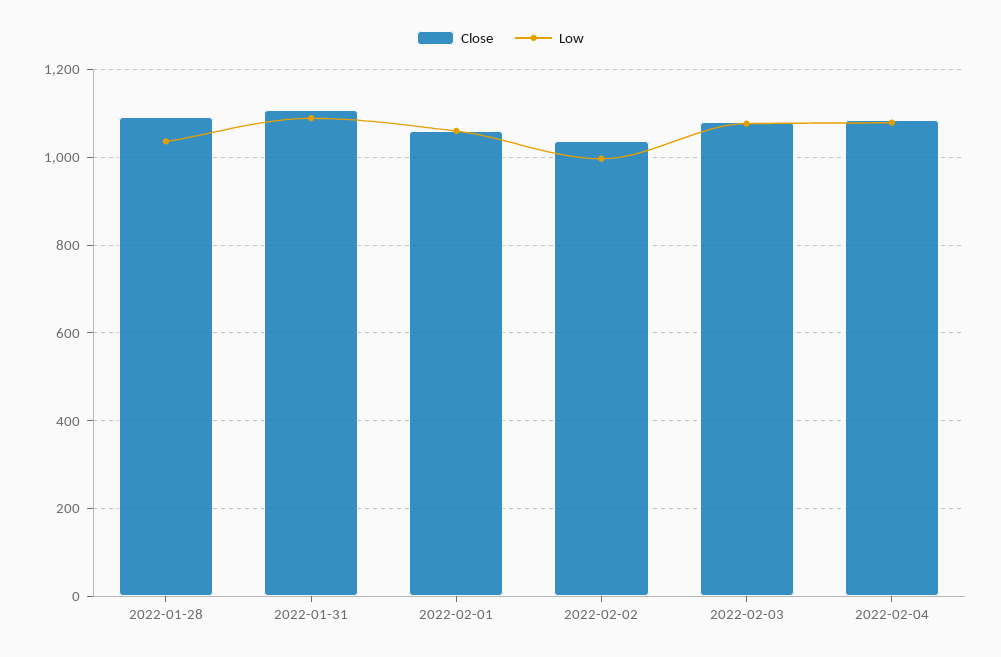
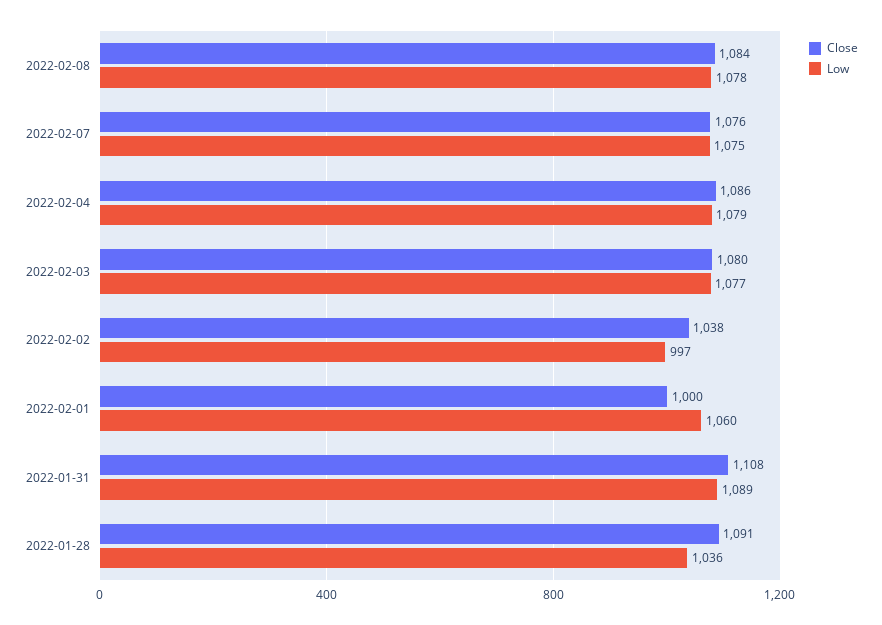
Close, 2022-02-01: 1060 -> 1000
Close, 2022-02-08: none -> 1084
Low, 2022-02-08: none -> 1078
Close, 2022-02-07: none -> 1076
Low, 2022-02-07: none -> 1075

